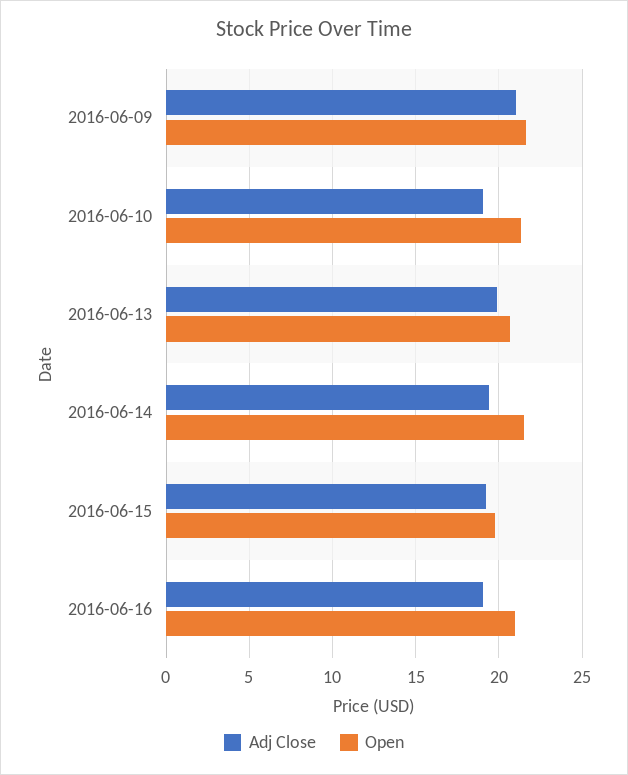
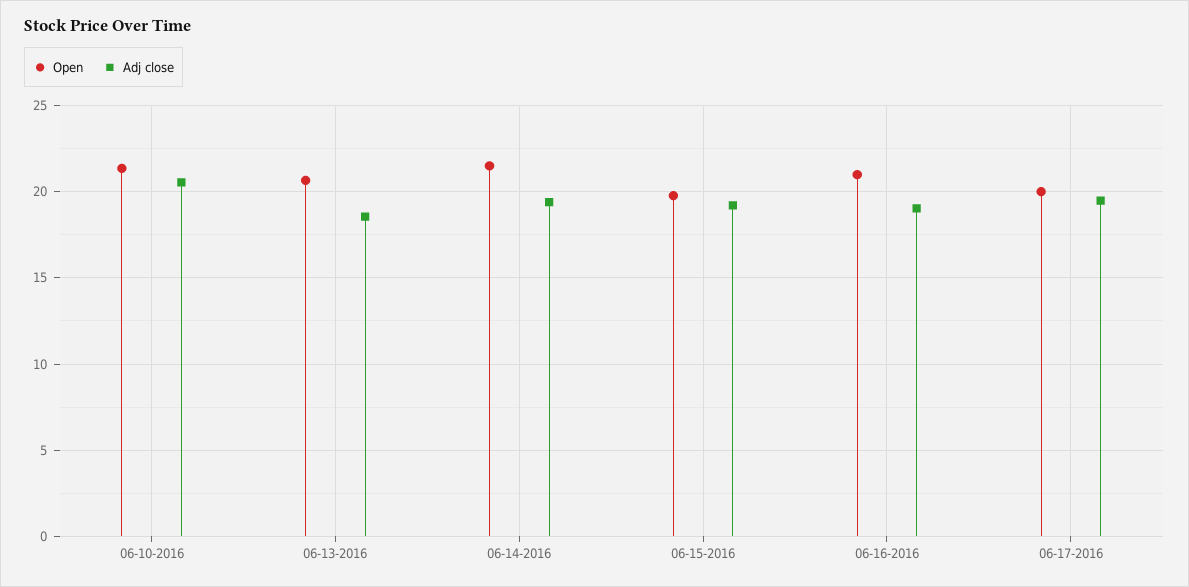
Adj Close, 2016-06-09: 21 -> none
Open, 2016-06-09: 21.5 -> none
Adj Close, 2016-06-10: 19 -> 20.5
Adj Close, 2016-06-13: 20 -> 18.5
Open, 06-17-2016: none -> 20
Adj Close, 06-17-2016: none -> 19.5

